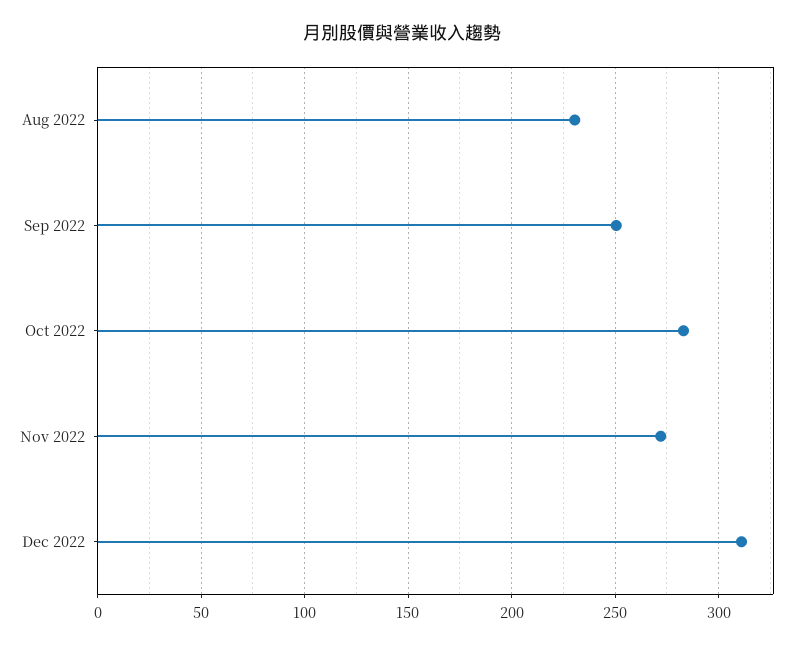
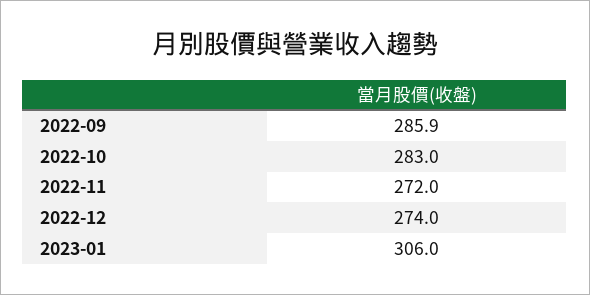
Aug 2022: 230 -> none
Sep 2022: 250 -> 285.9
Dec 2022: 310 -> 274
2023-01: none -> 306

